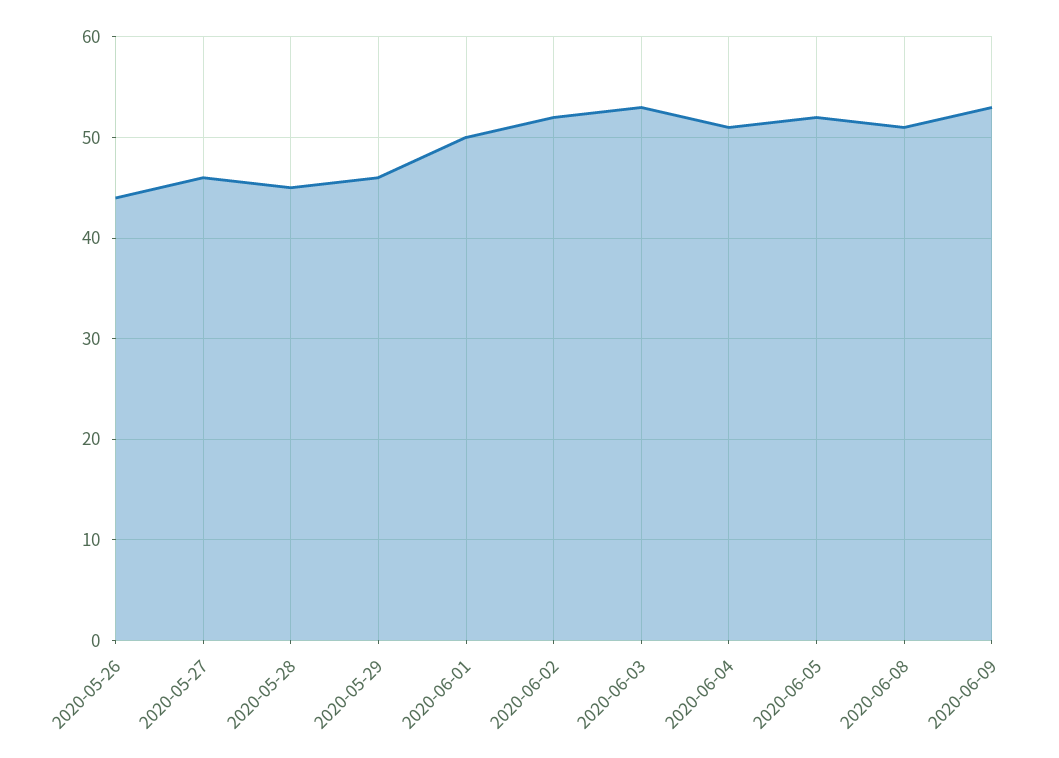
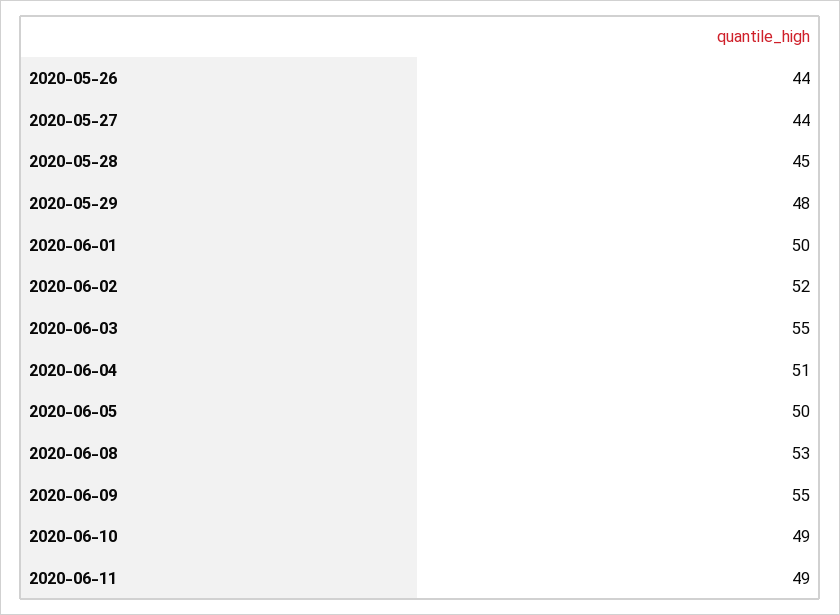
2020-05-27: 46 -> 44
2020-05-29: 46 -> 48
2020-06-03: 53 -> 55
2020-06-05: 52 -> 50
2020-06-08: 51 -> 53
2020-06-09: 53 -> 55
2020-06-10: none -> 49
2020-06-11: none -> 49

